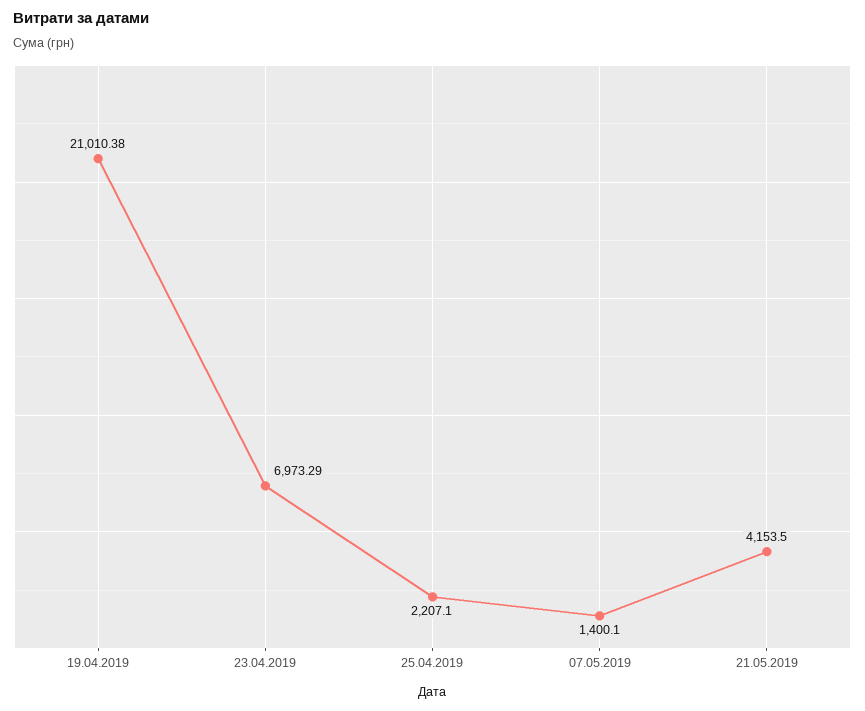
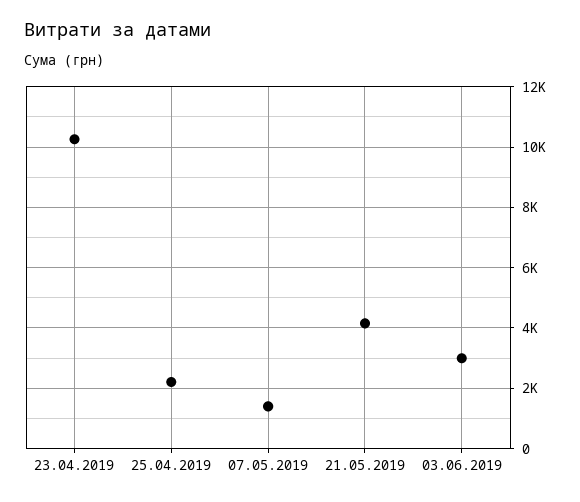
19.04.2019: 21010.38 -> none
23.04.2019: 6973.29 -> 10200
03.06.2019: none -> 3000

